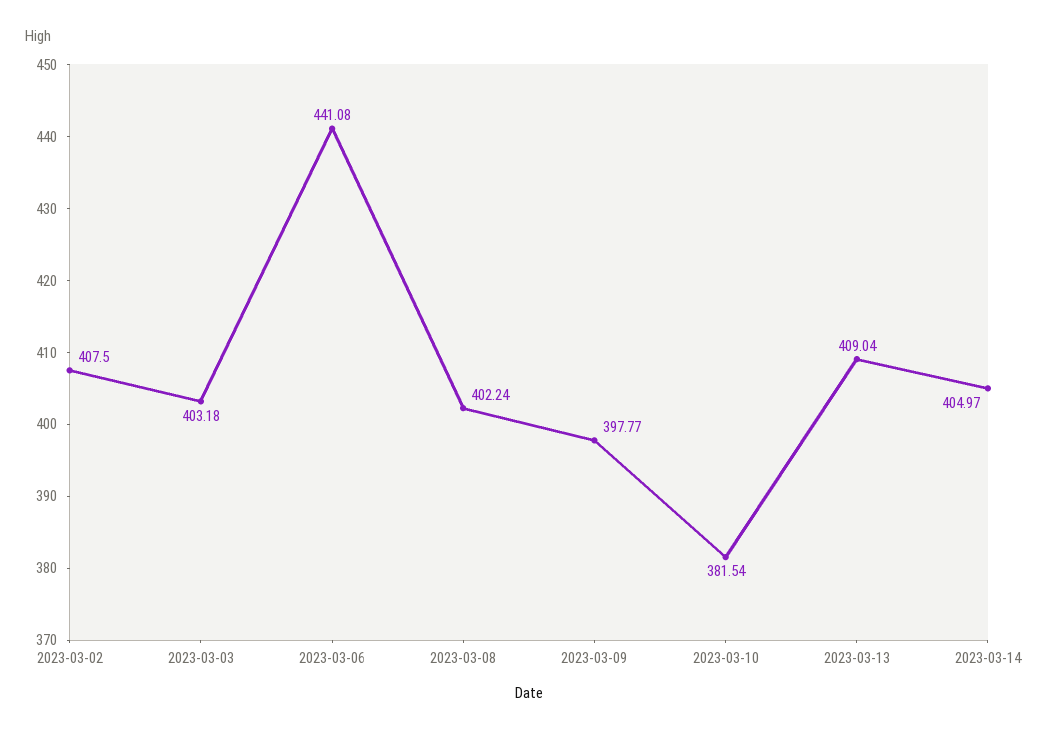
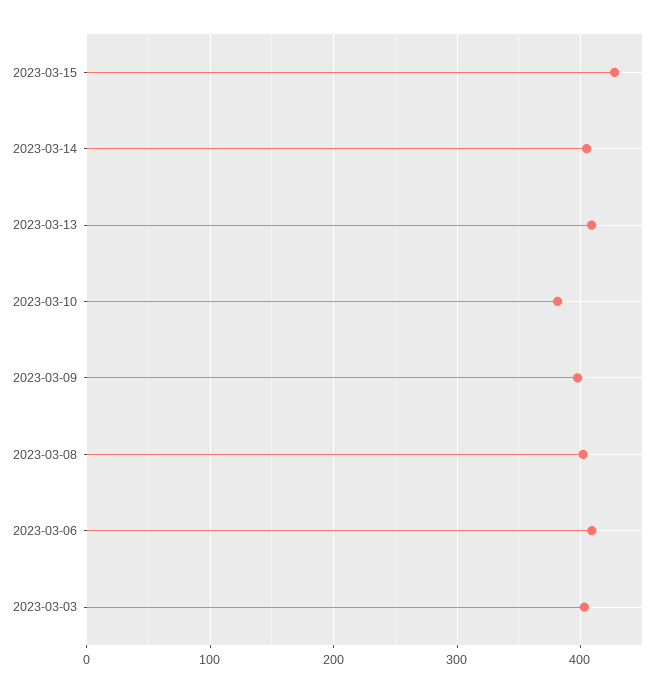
2023-03-02: 407.5 -> none
2023-03-06: 441.08 -> 410
2023-03-15: none -> 430

